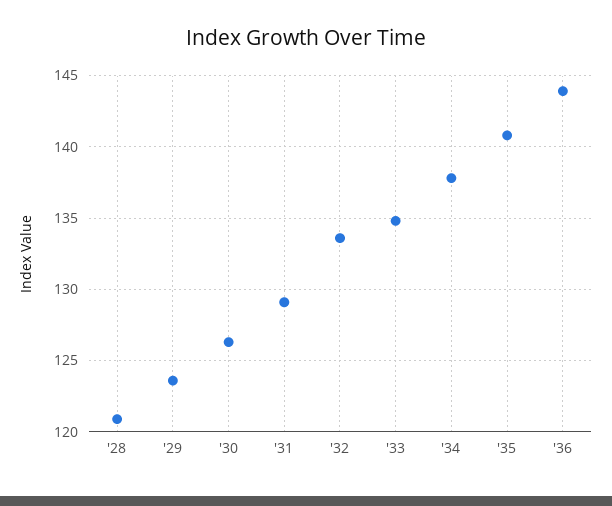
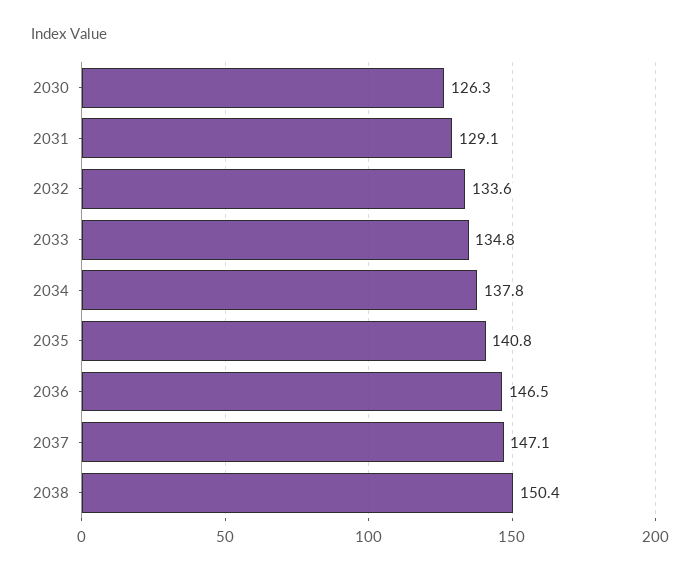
'28: 121 -> none
'29: 123.5 -> none
'36: 144 -> 146.5
2037: none -> 147.1
2038: none -> 150.4

